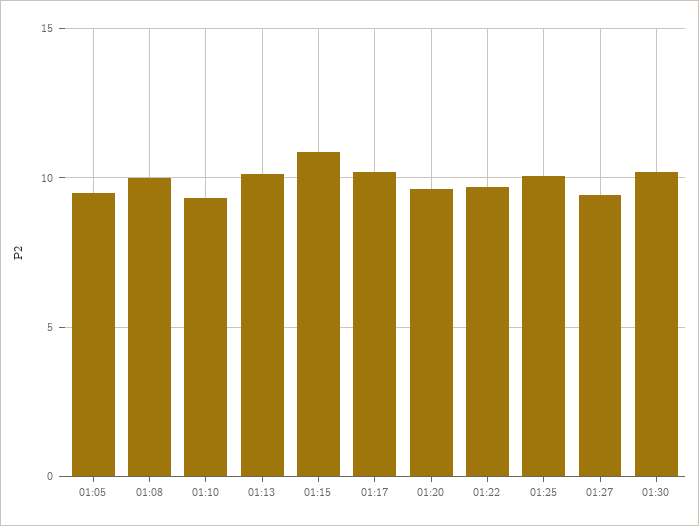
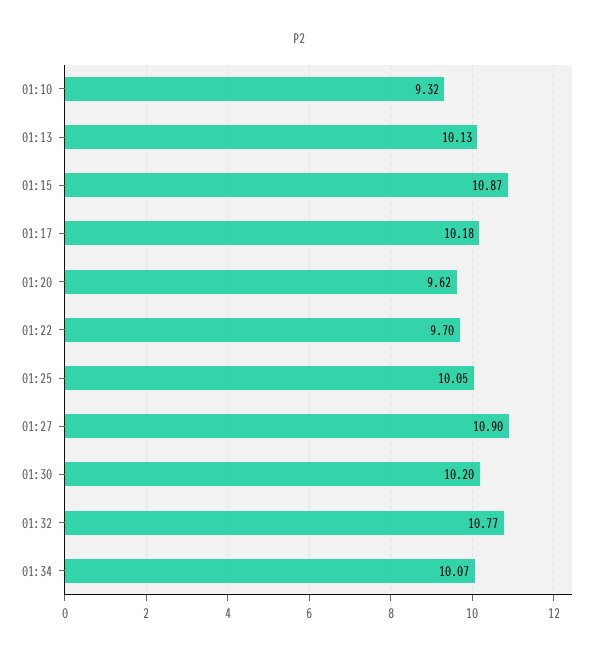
01:05: 9.5 -> none
01:08: 10 -> none
01:27: 9.5 -> 10.9
01:32: none -> 10.77
01:34: none -> 10.07

